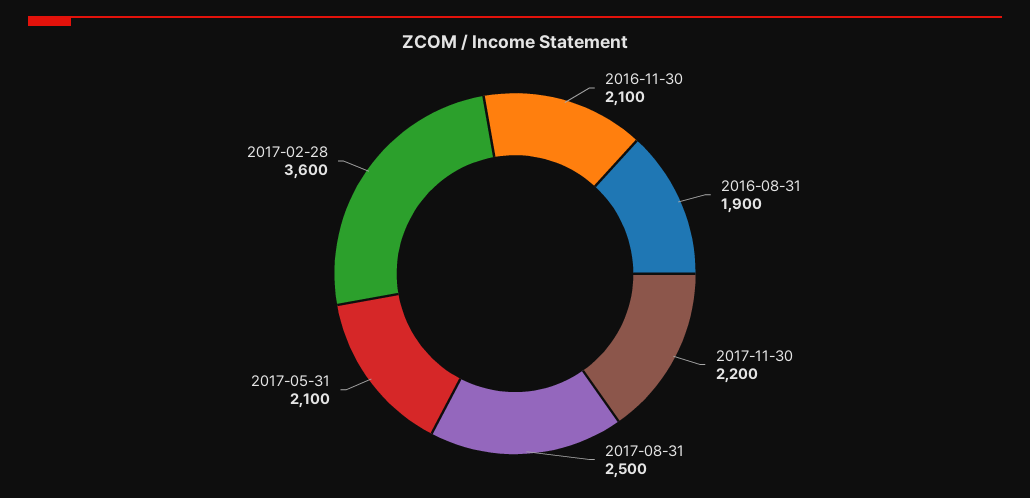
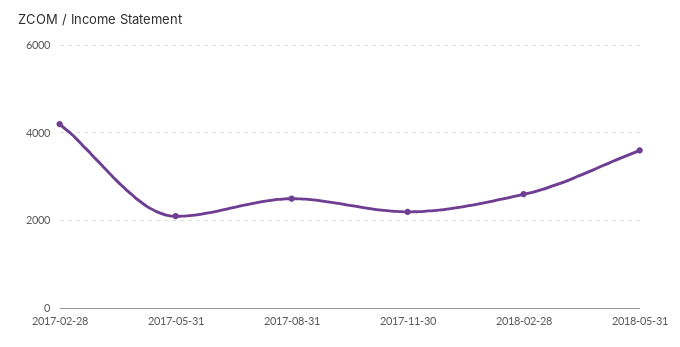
2016-11-30: 2100 -> none
2016-08-31: 1900 -> none
2017-02-28: 3600 -> 4200
2018-02-28: none -> 2600
2018-05-31: none -> 3600

